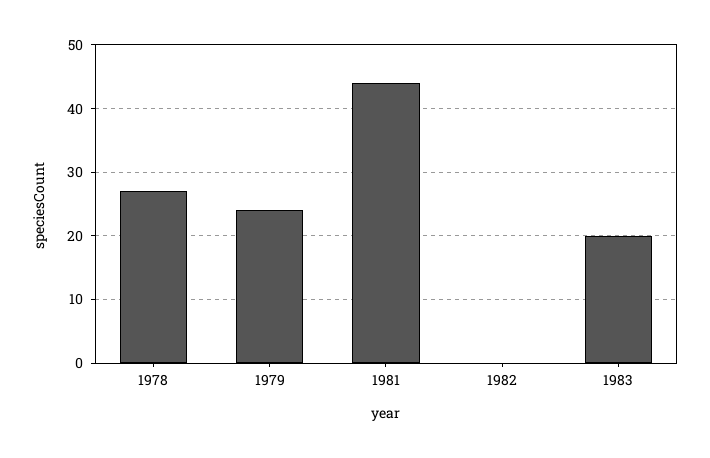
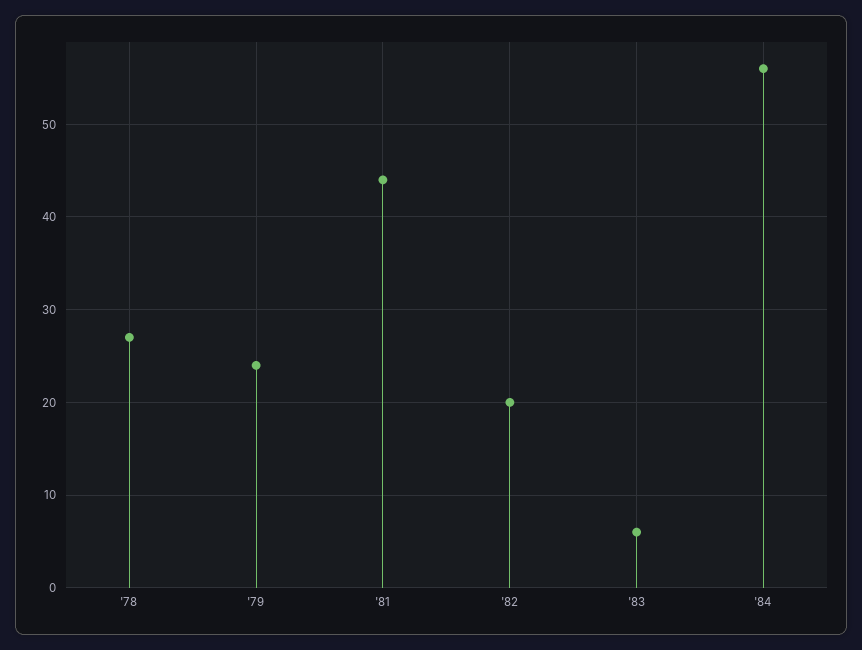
1982: 0 -> 20
1983: 20 -> 6
'84: none -> 56

